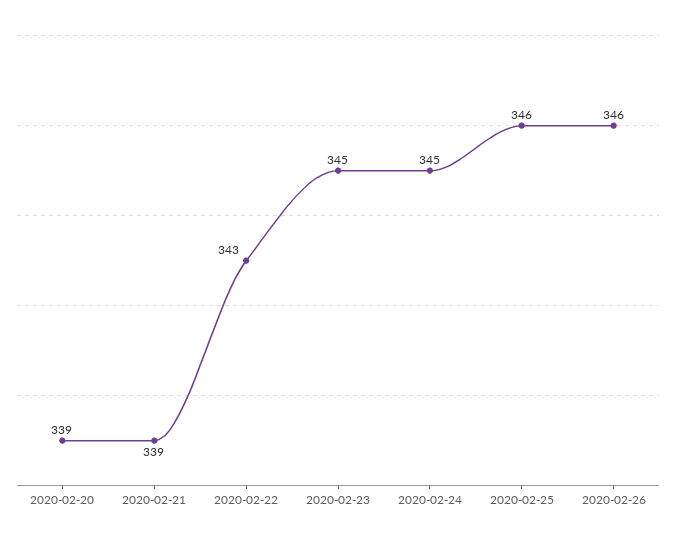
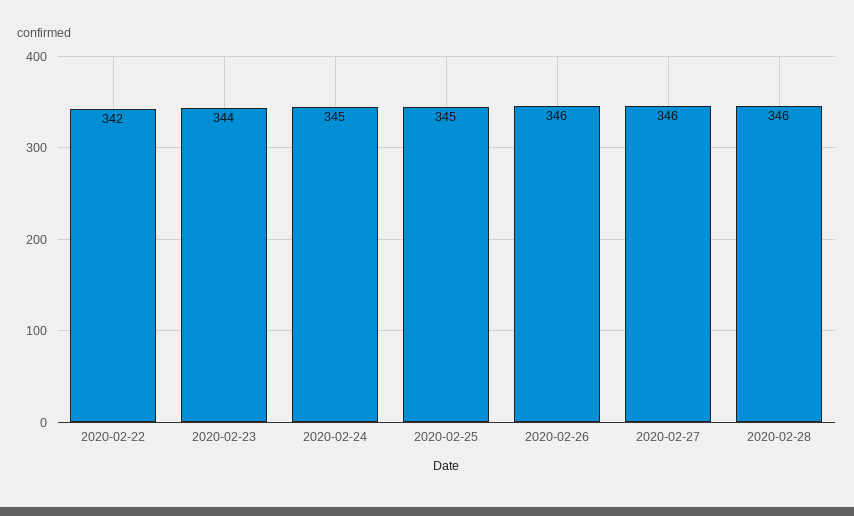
2020-02-20: 339 -> none
2020-02-21: 339 -> none
2020-02-22: 343 -> 342
2020-02-23: 345 -> 344
2020-02-25: 346 -> 345
2020-02-27: none -> 346
2020-02-28: none -> 346

